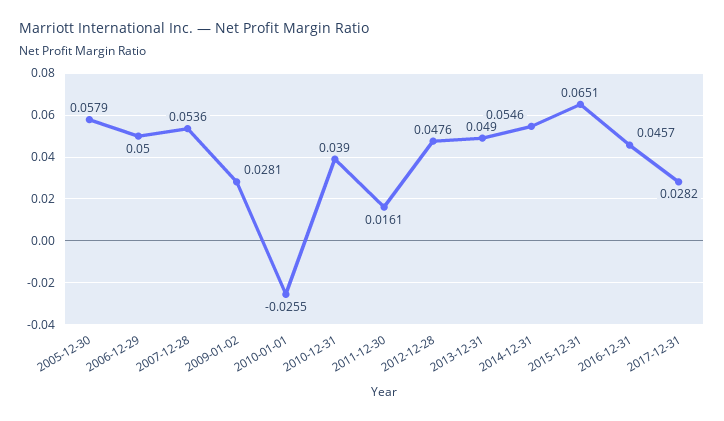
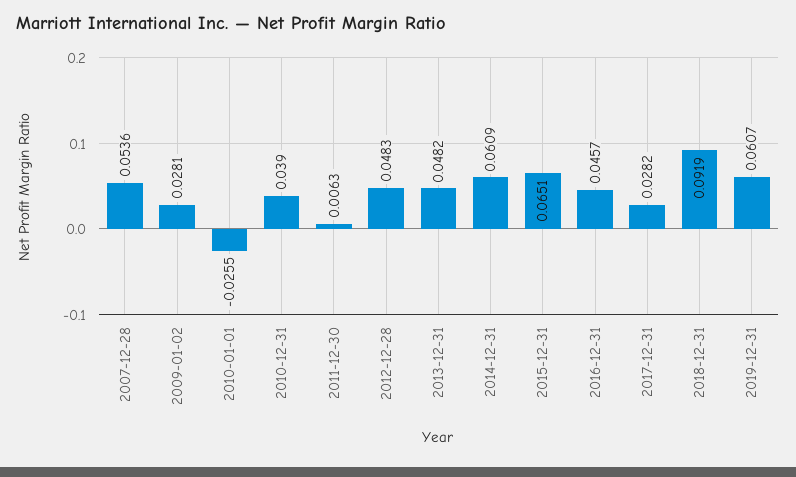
2005-12-30: 0.0579 -> none
2006-12-29: 0.05 -> none
2011-12-30: 0.0161 -> 0.0063
2012-12-28: 0.0476 -> 0.0483
2013-12-31: 0.049 -> 0.0482
2014-12-31: 0.0546 -> 0.0609
2018-12-31: none -> 0.0919
2019-12-31: none -> 0.0607

